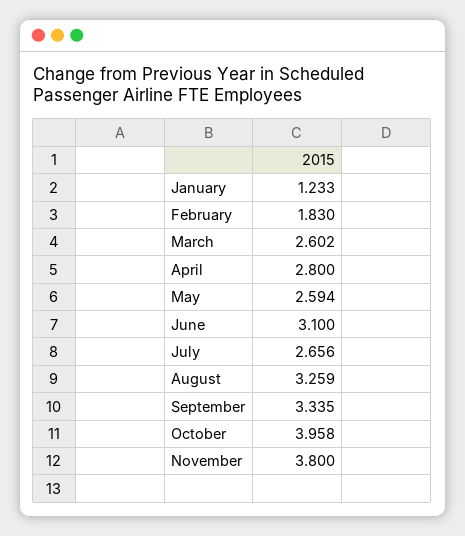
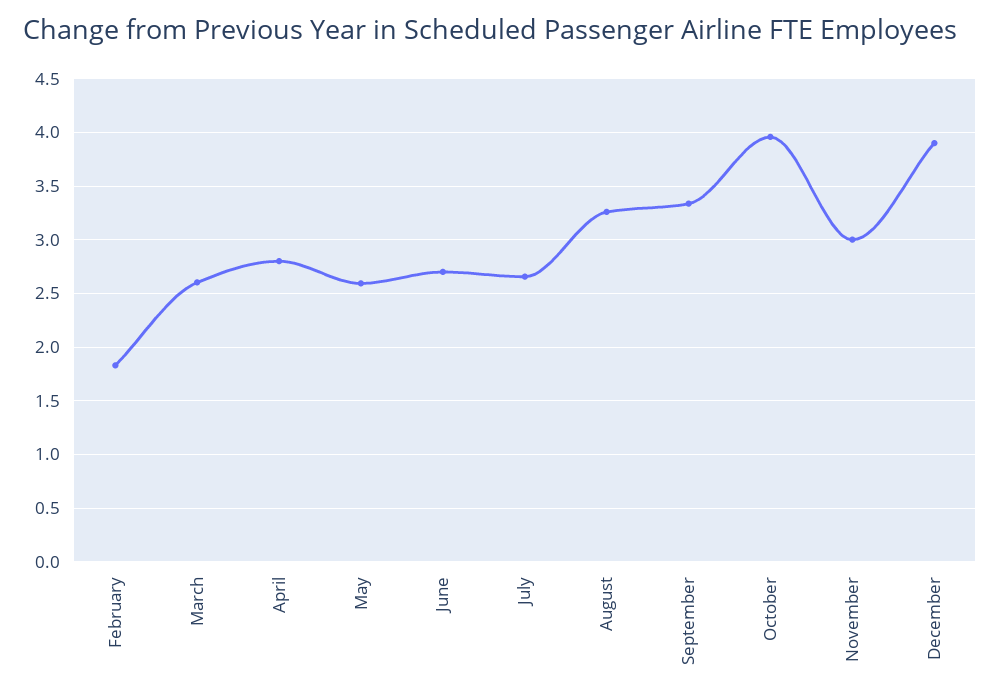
January: 1.233 -> none
June: 3.1 -> 2.7
November: 3.8 -> 3
December: none -> 3.9

